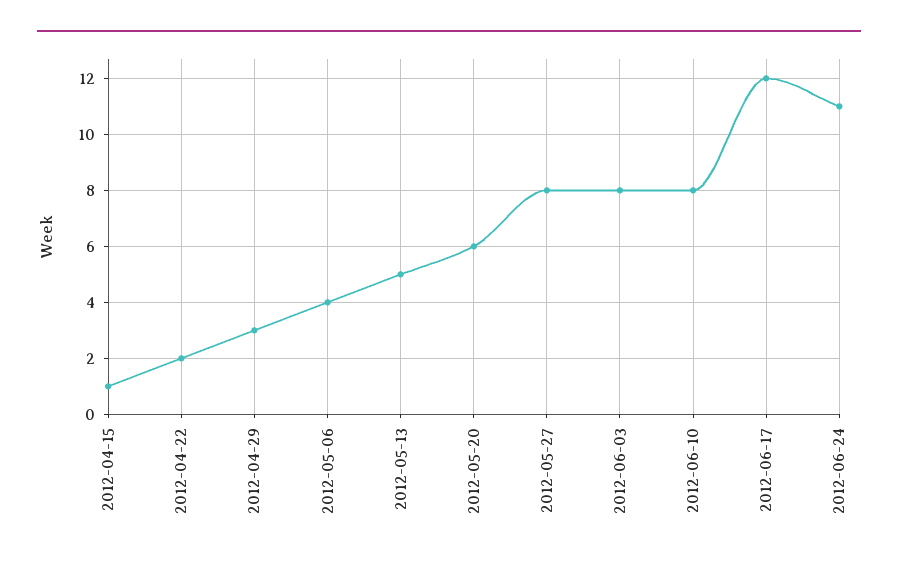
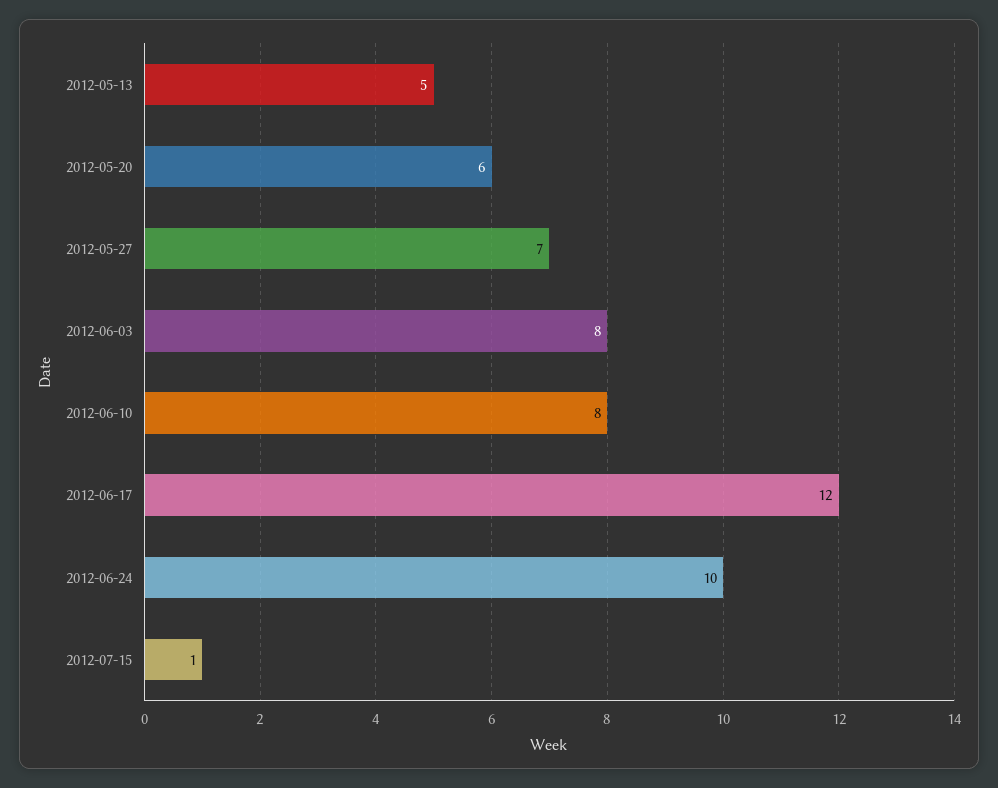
2012-04-15: 1 -> none
2012-04-22: 2 -> none
2012-04-29: 3 -> none
2012-05-06: 4 -> none
2012-05-27: 8 -> 7
2012-06-24: 11 -> 10
2012-07-15: none -> 1

